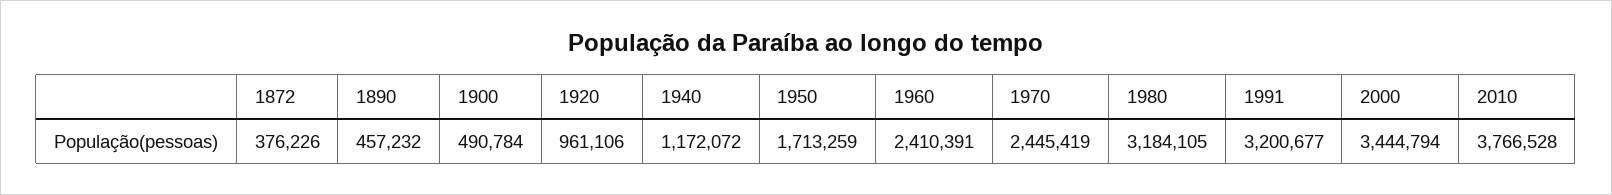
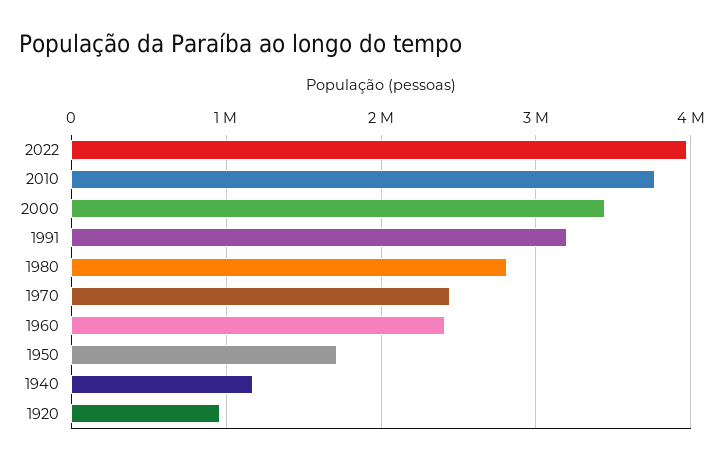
1872: 376226 -> none
1890: 457232 -> none
1900: 490784 -> none
1980: 3184105 -> 2800000
2022: none -> 4000000

